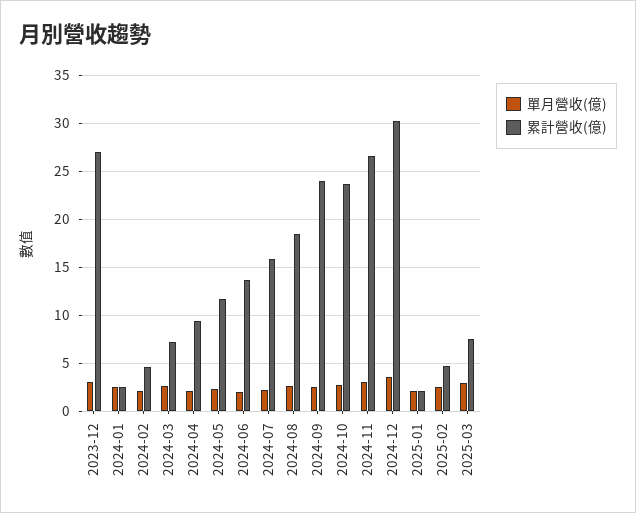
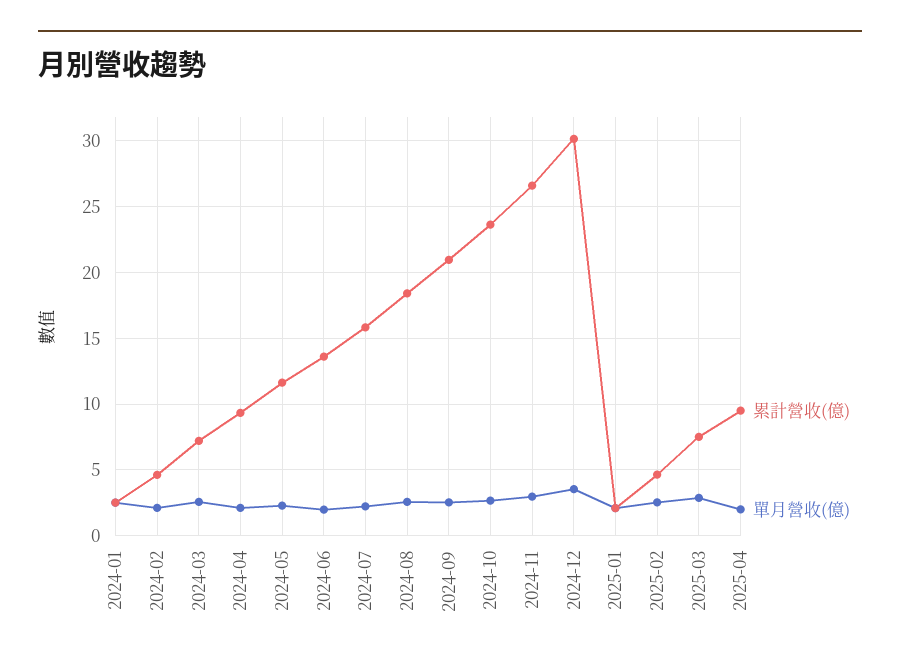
單月營收(億), 2023-12: 3 -> none
累計營收(億), 2023-12: 27 -> none
累計營收(億), 2024-09: 24 -> 21
累計營收(億), 2025-04: none -> 9.5
單月營收(億), 2025-04: none -> 2

